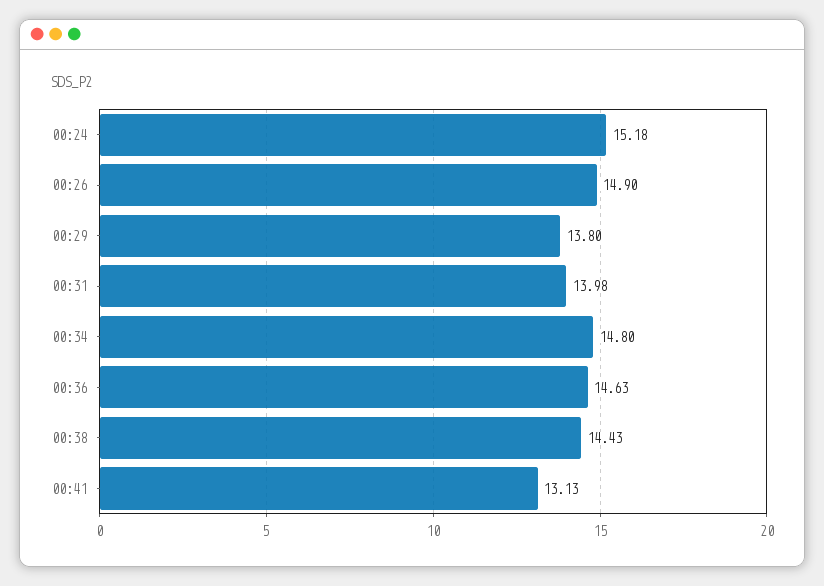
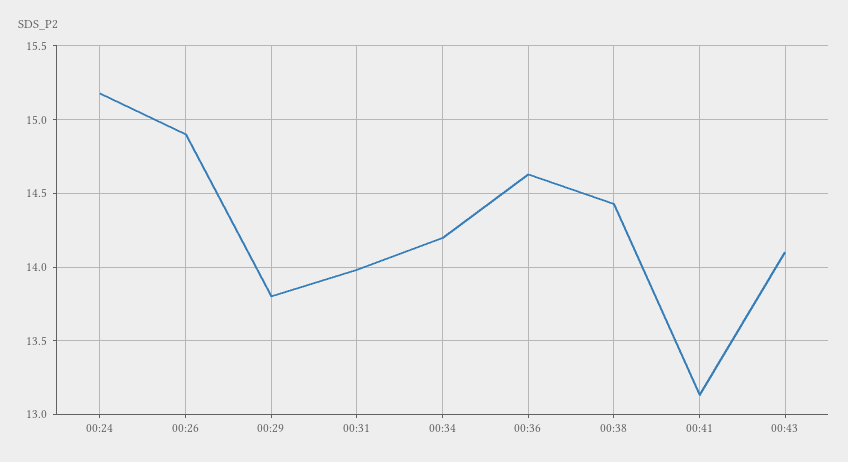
00:34: 14.8 -> 14.2
00:43: none -> 14.1

